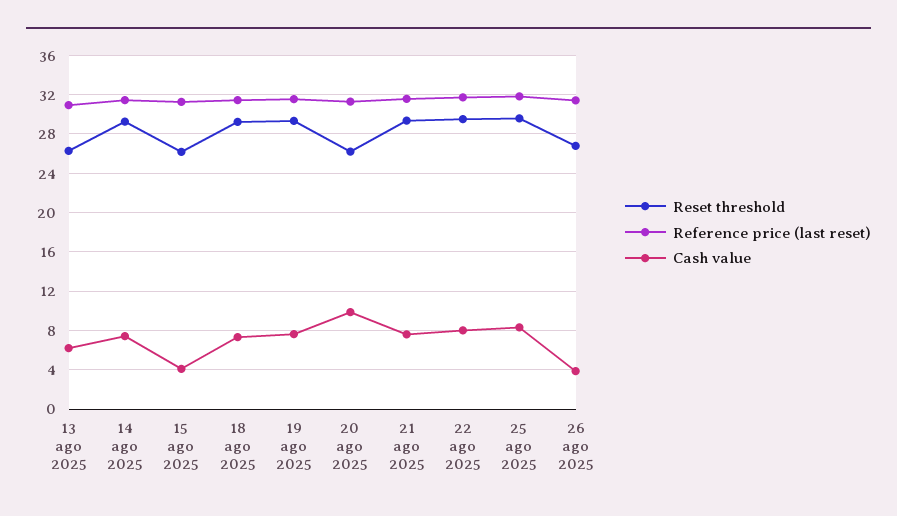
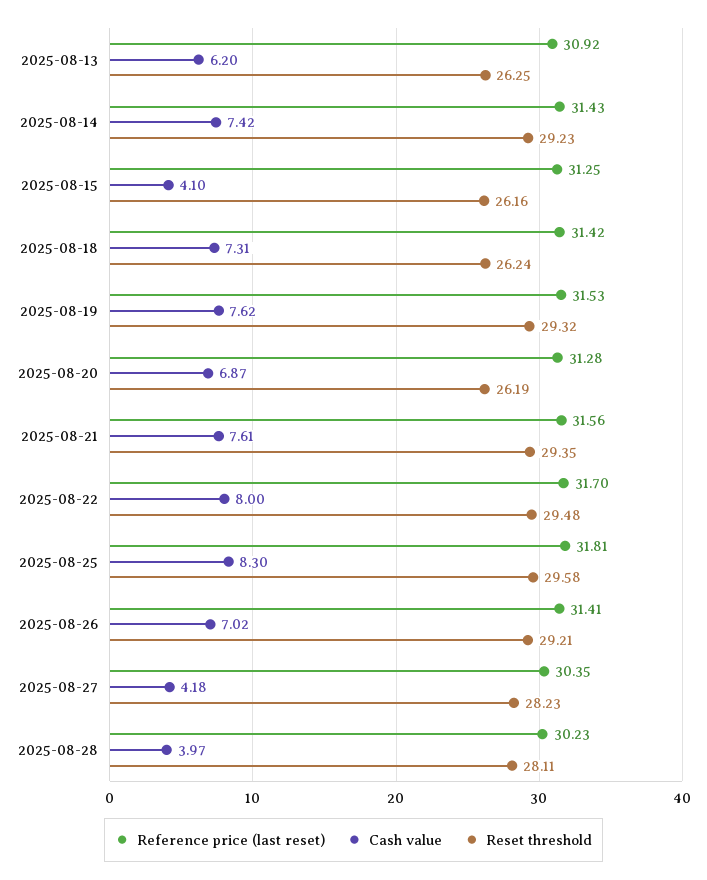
Reset threshold, 18 ago 2025: 29 -> 26.24
Cash value, 20 ago 2025: 10 -> 6.87
Reset threshold, 26 ago 2025: 27 -> 29.21
Cash value, 26 ago 2025: 4 -> 7.02
Reference price (last reset), 2025-08-27: none -> 30.35
Cash value, 2025-08-27: none -> 4.18
Reset threshold, 2025-08-27: none -> 28.23
Reference price (last reset), 2025-08-28: none -> 30.23
Cash value, 2025-08-28: none -> 3.97
Reset threshold, 2025-08-28: none -> 28.11

